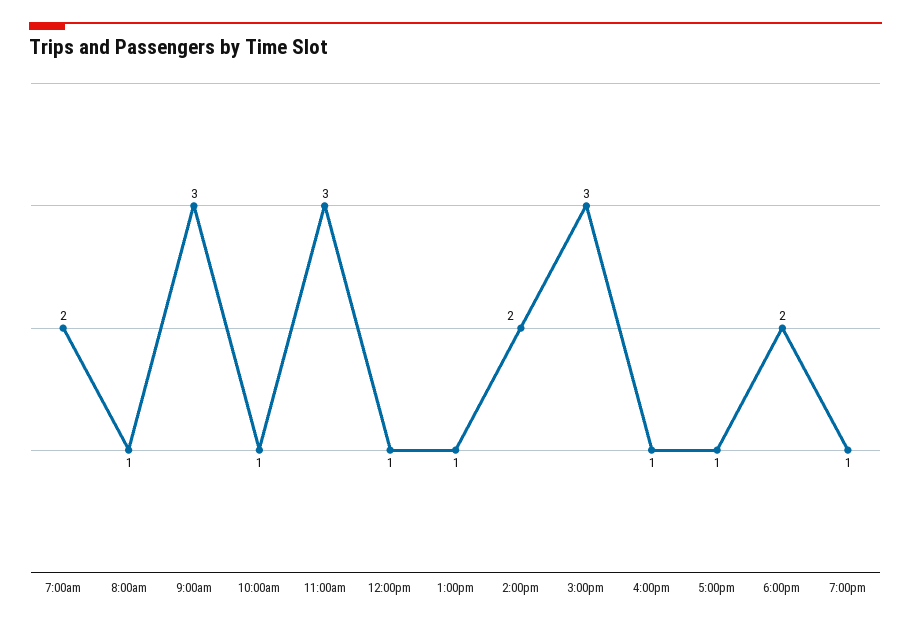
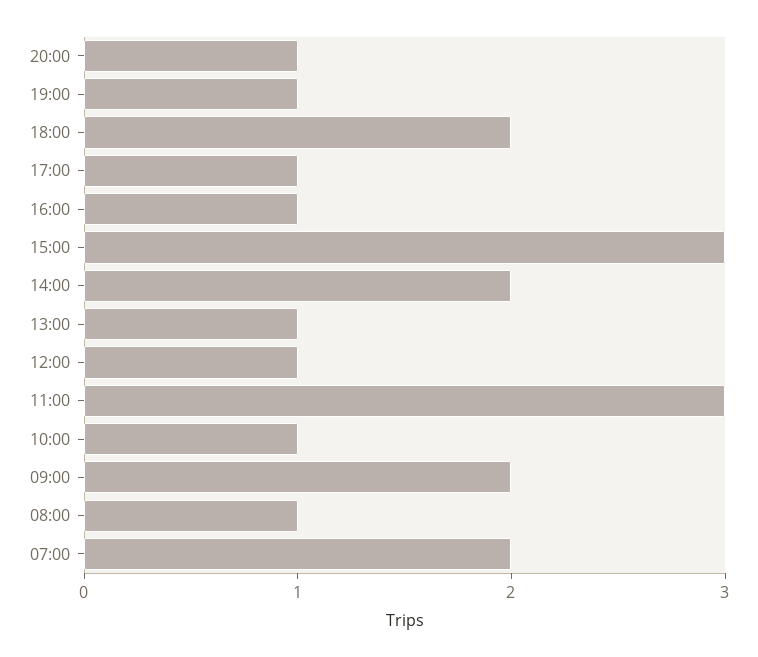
9:00am: 3 -> 2
20:00: none -> 1

